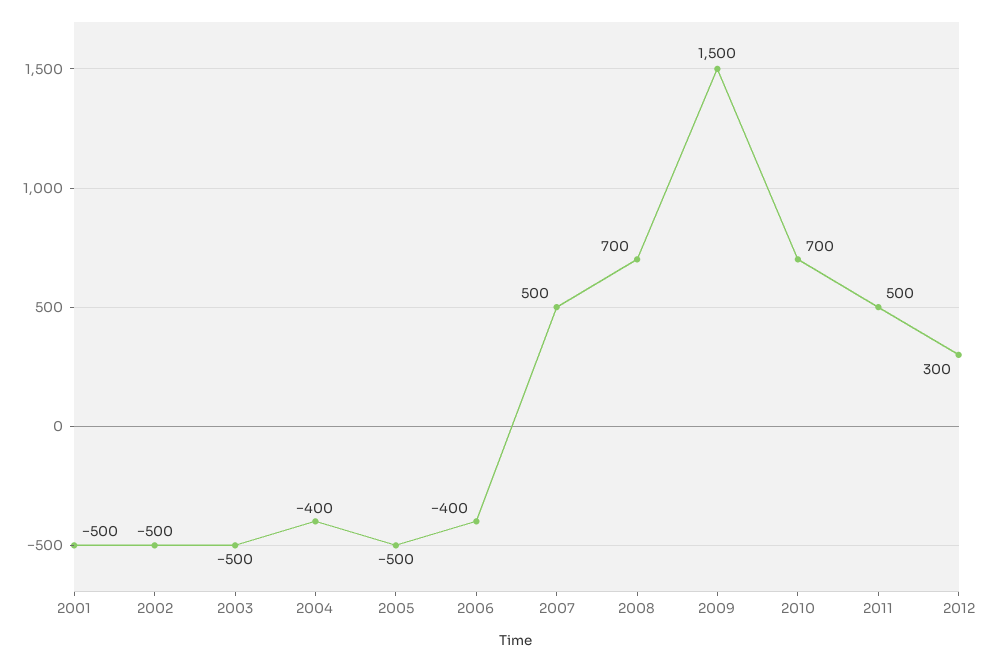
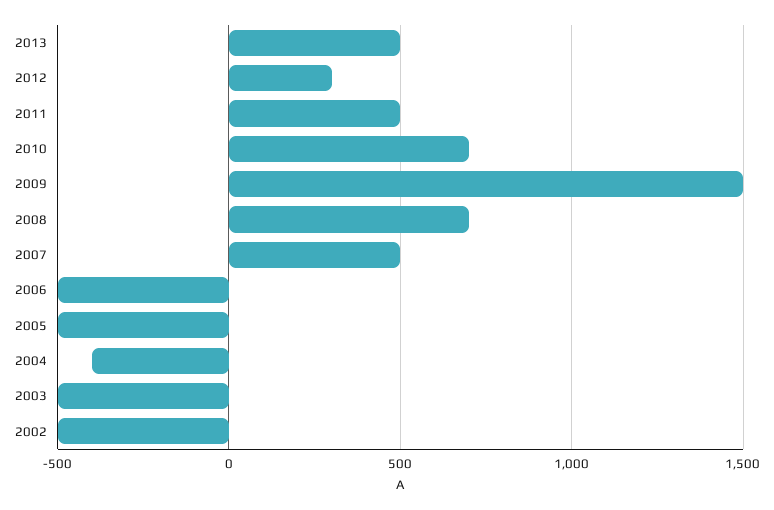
2001: -500 -> none
2006: -400 -> -500
2013: none -> 500

